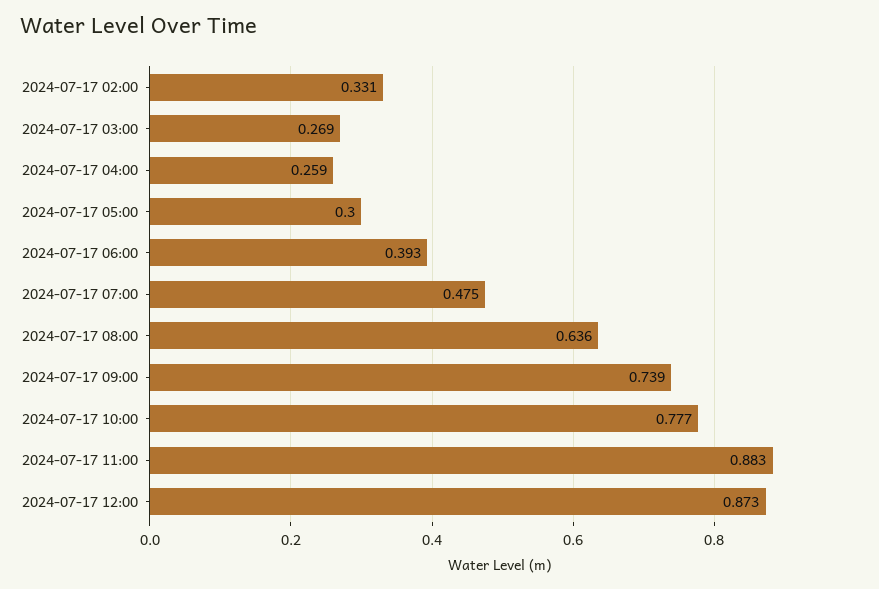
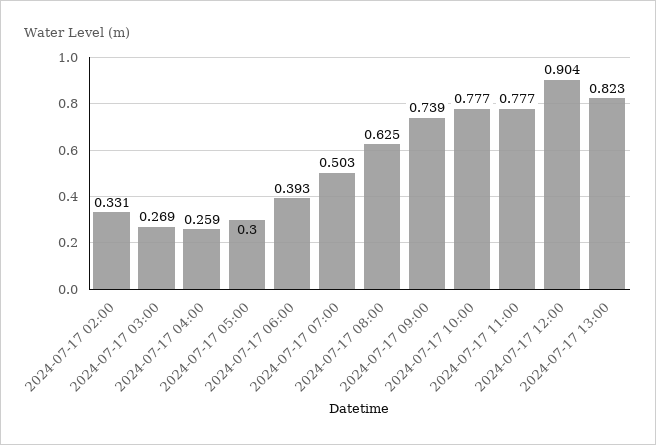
2024-07-17 07:00: 0.475 -> 0.503
2024-07-17 08:00: 0.636 -> 0.625
2024-07-17 11:00: 0.883 -> 0.777
2024-07-17 12:00: 0.873 -> 0.904
2024-07-17 13:00: none -> 0.823

